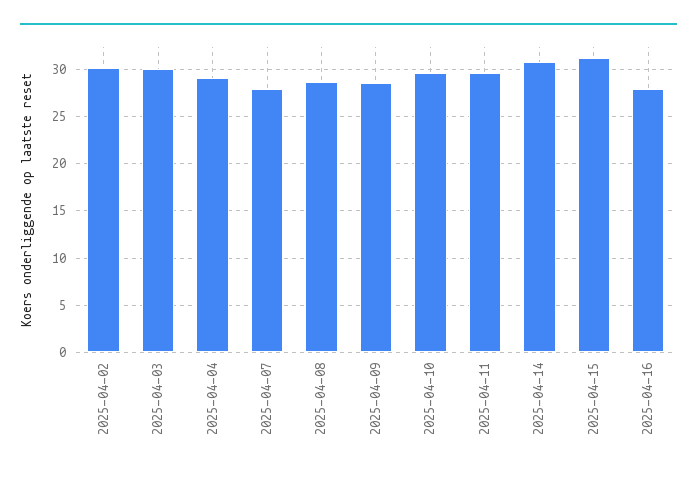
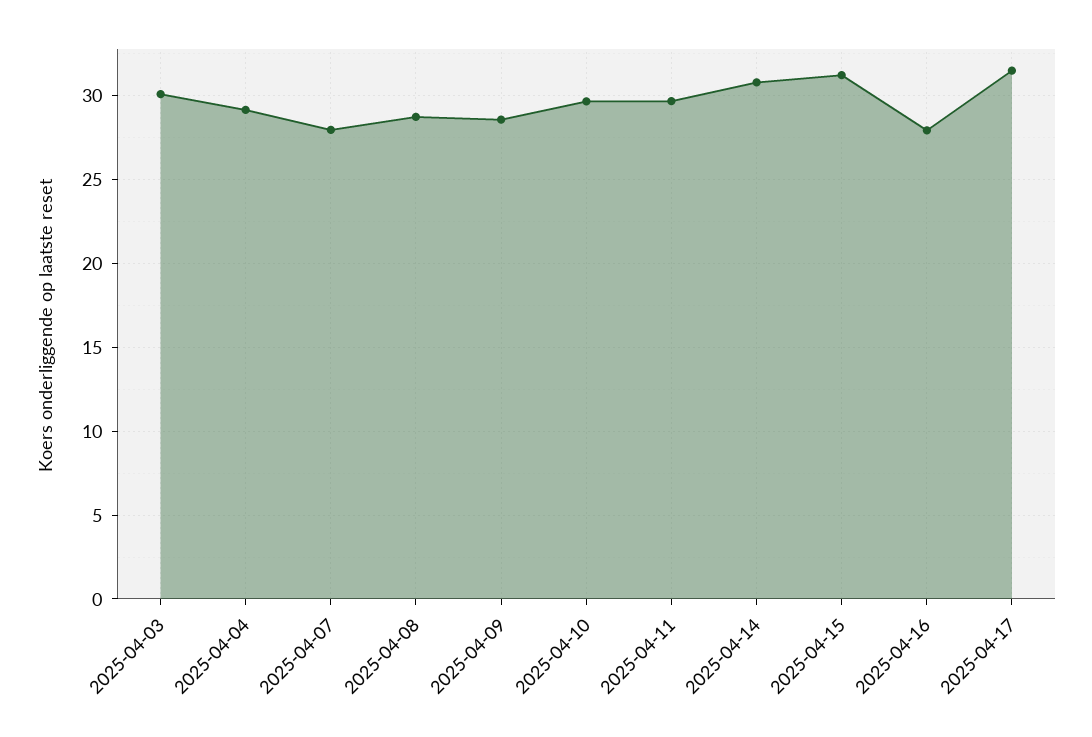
2025-04-02: 30 -> none
2025-04-17: none -> 31.5

